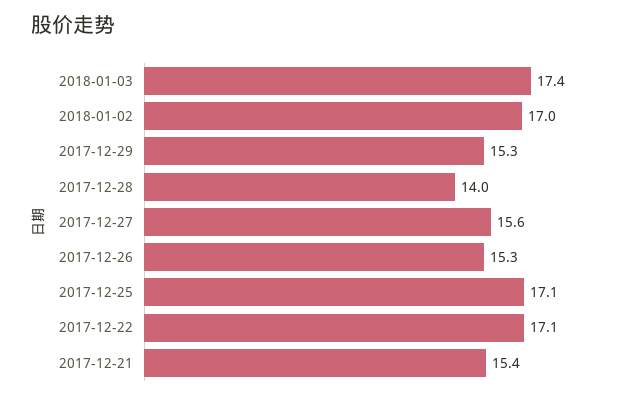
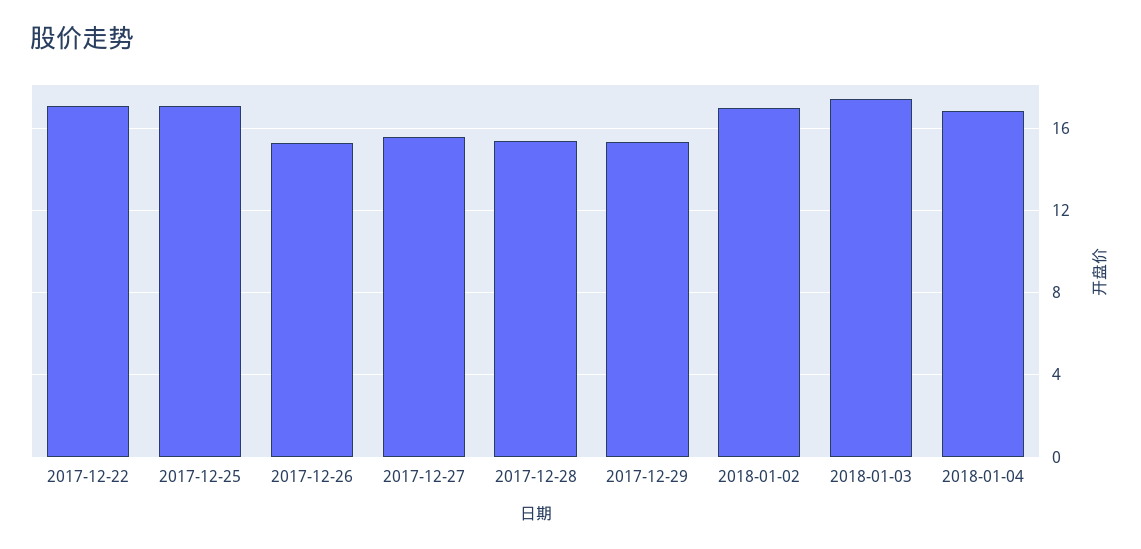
2017-12-28: 14 -> 15.5
2017-12-21: 15.4 -> none
2018-01-04: none -> 17

